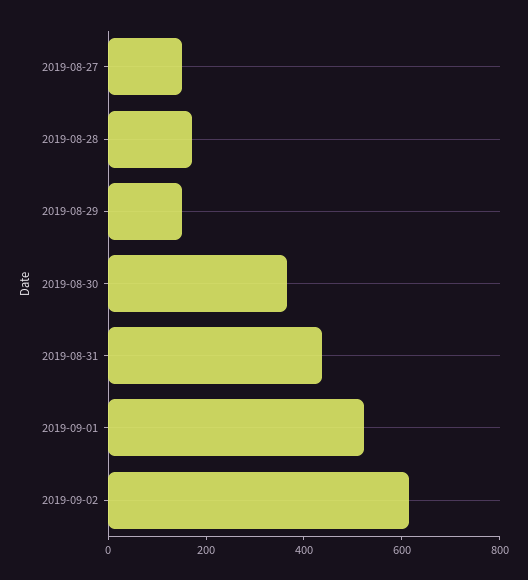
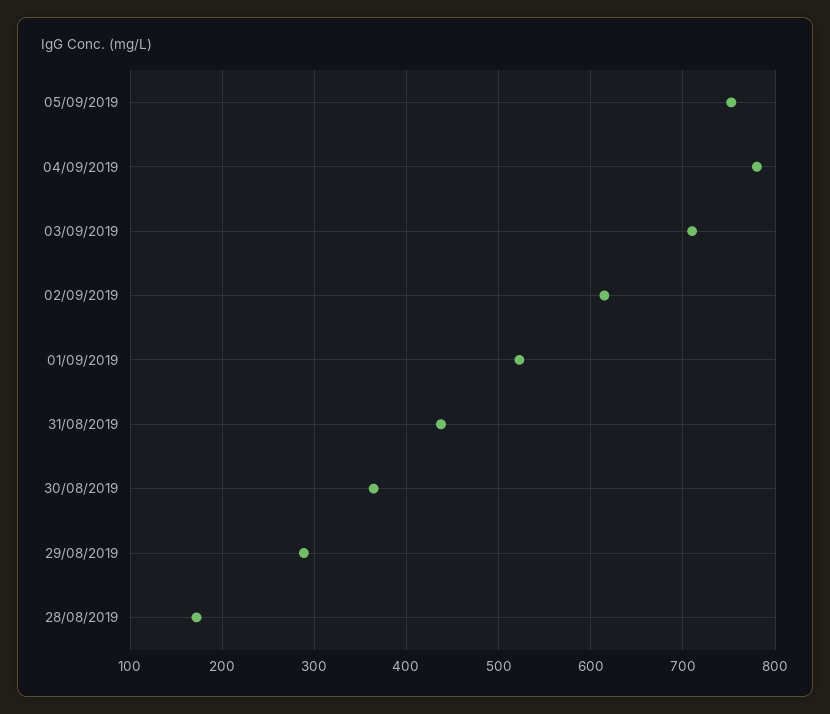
2019-08-27: 150 -> none
2019-08-29: 150 -> 290
05/09/2019: none -> 750
04/09/2019: none -> 780
03/09/2019: none -> 710

